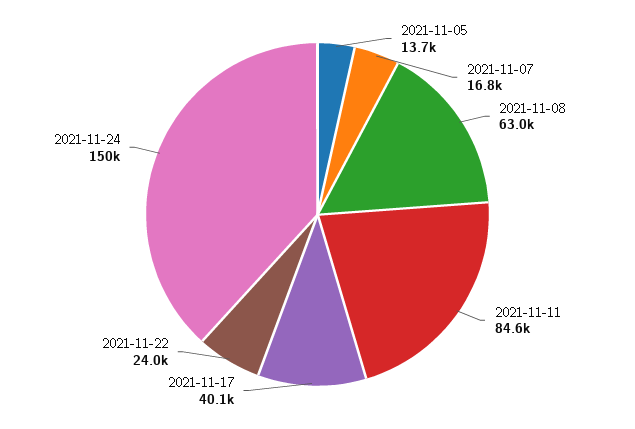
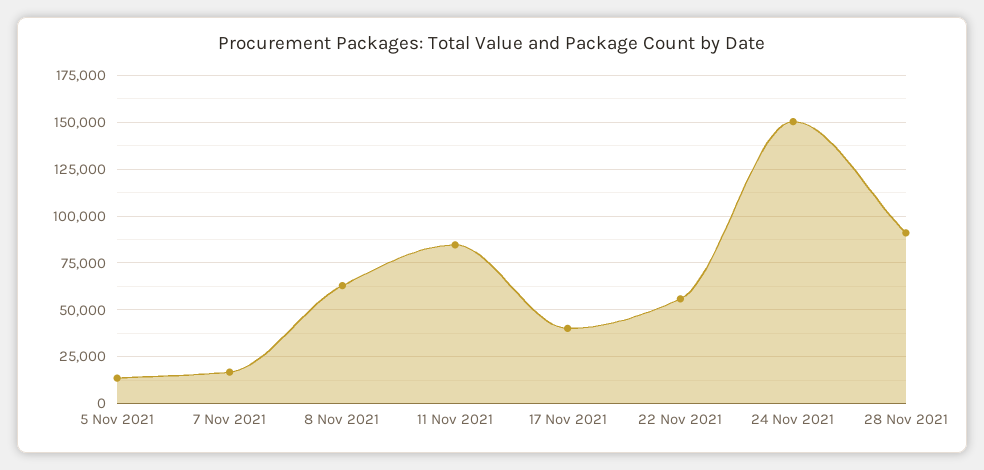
2021-11-22: 24000 -> 55000
28 Nov 2021: none -> 90000

